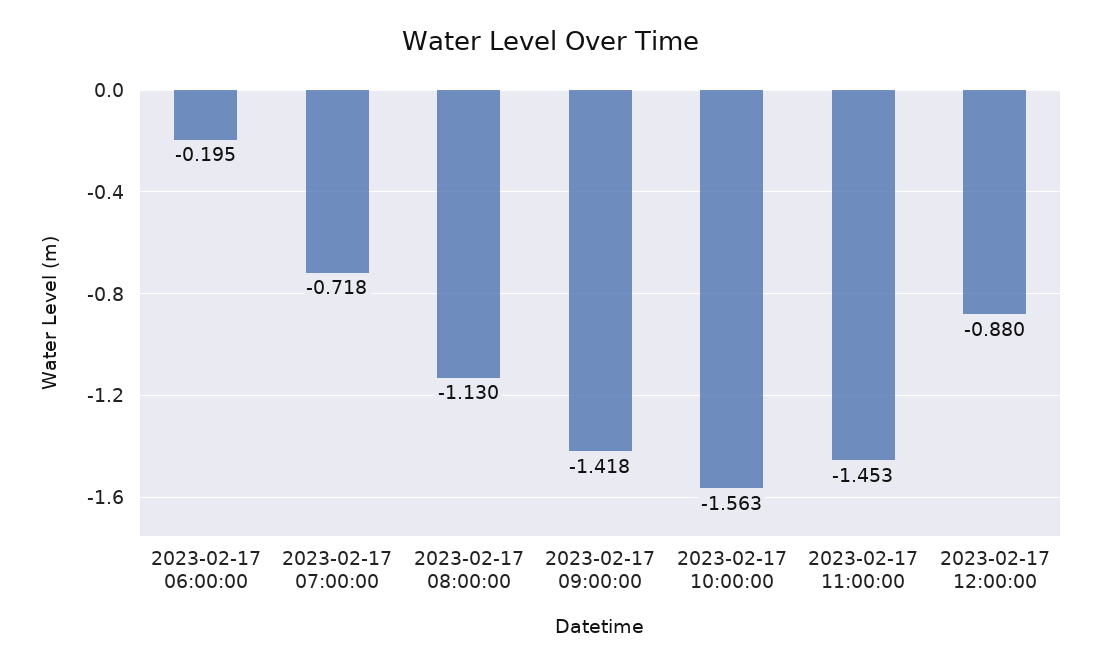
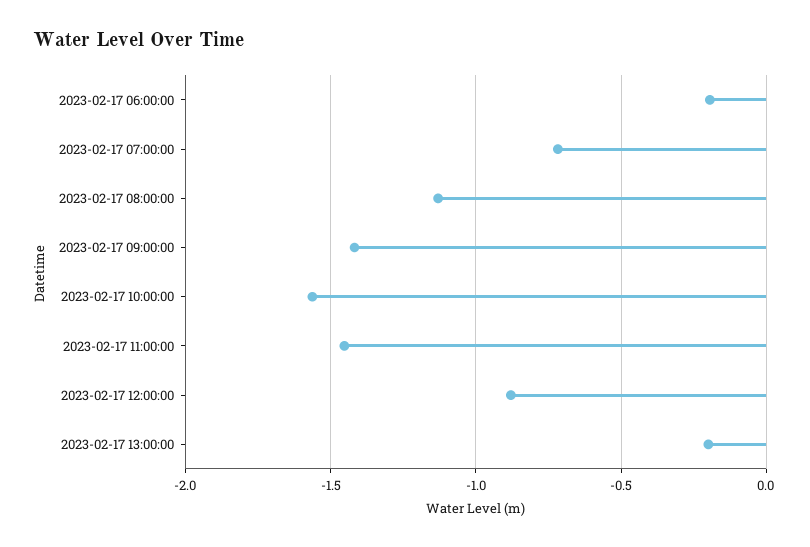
2023-02-17 13:00:00: none -> -0.2

